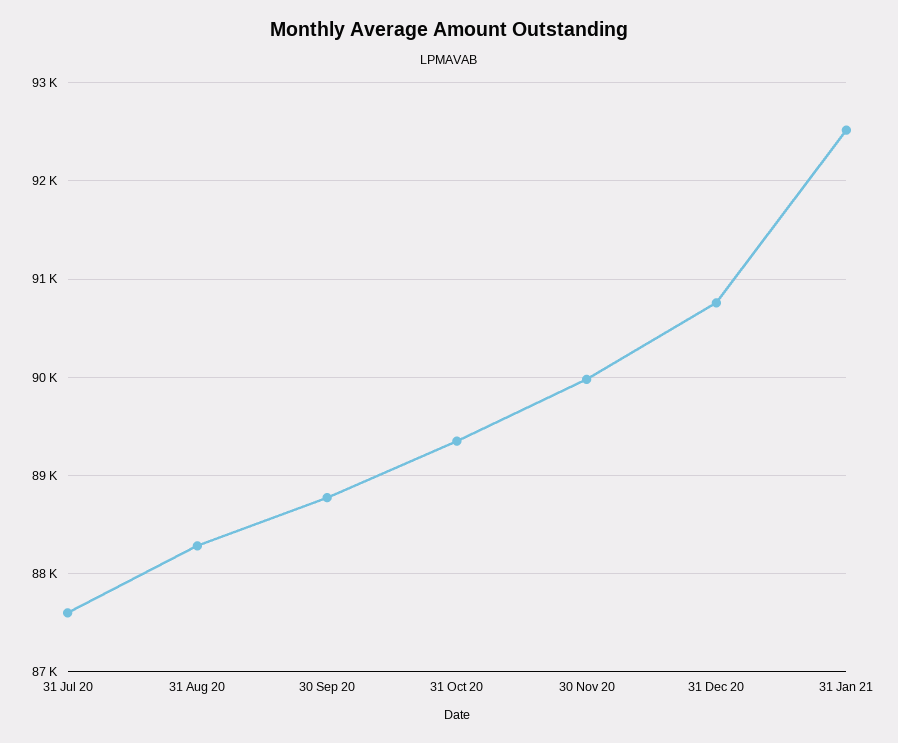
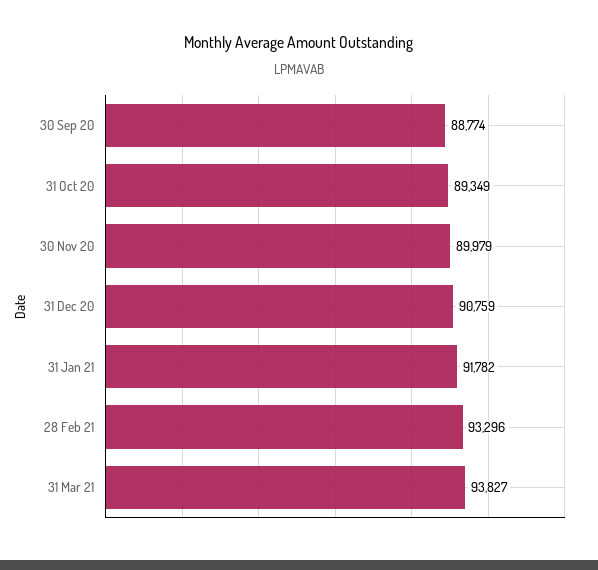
31 Jul 20: 87600 -> none
31 Aug 20: 88300 -> none
31 Jan 21: 92500 -> 91782
28 Feb 21: none -> 93296
31 Mar 21: none -> 93827

